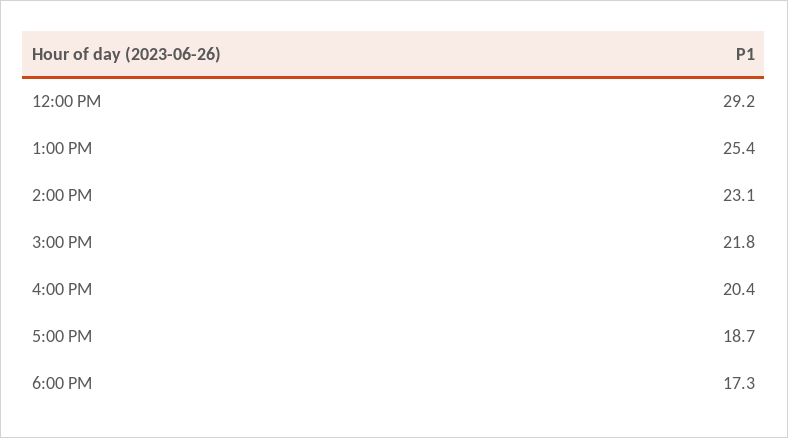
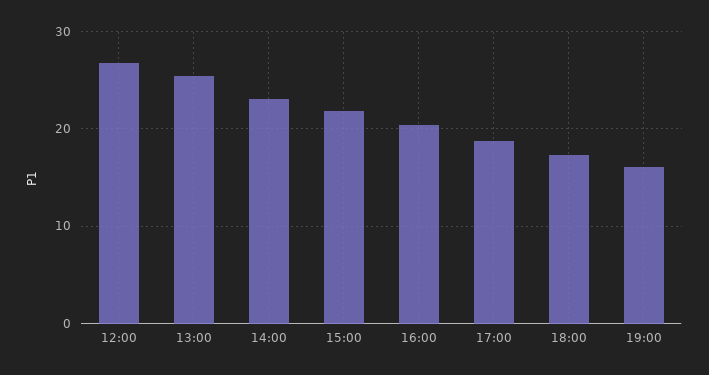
12:00 PM: 29.2 -> 27
19:00: none -> 16

